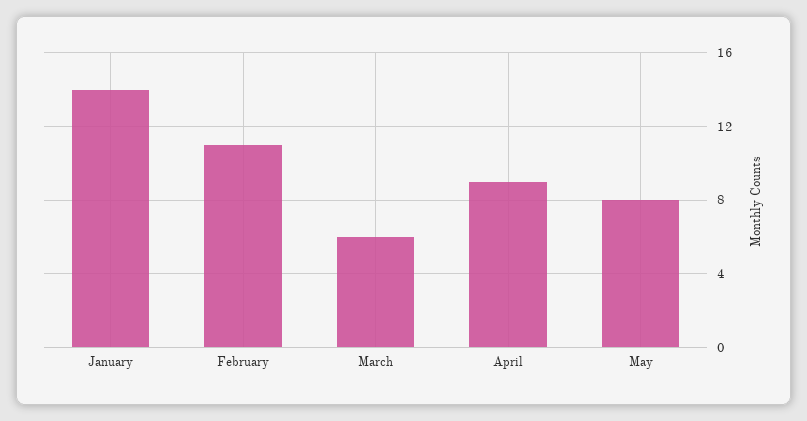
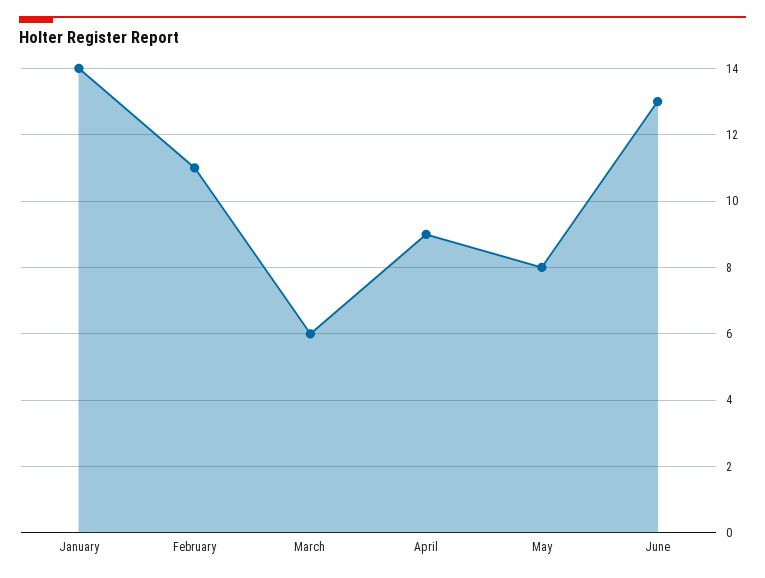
June: none -> 13

